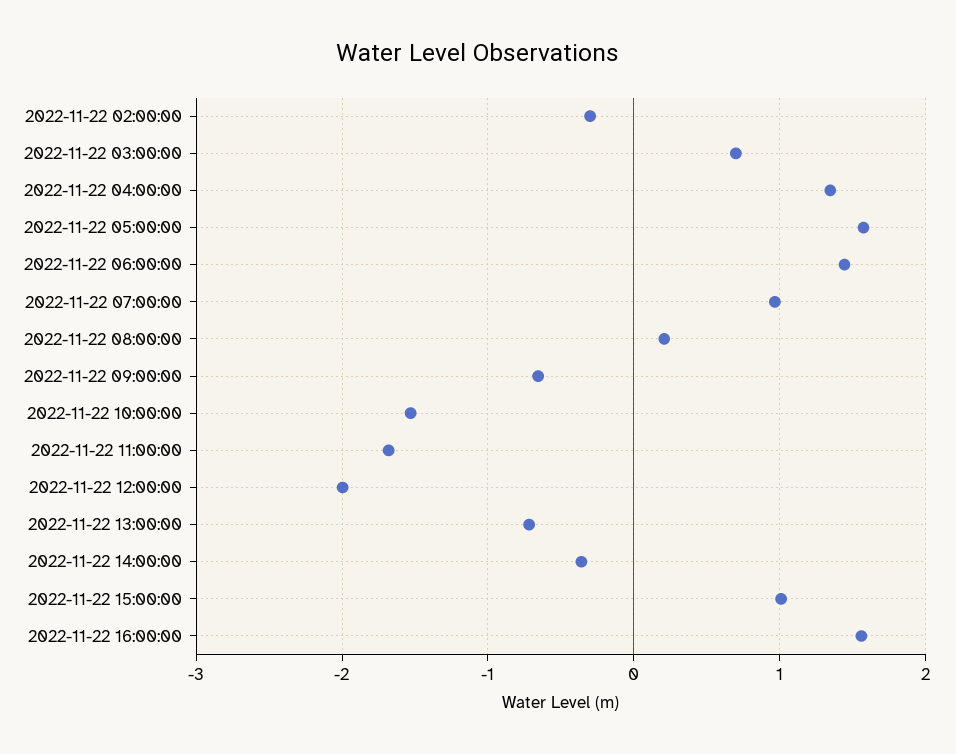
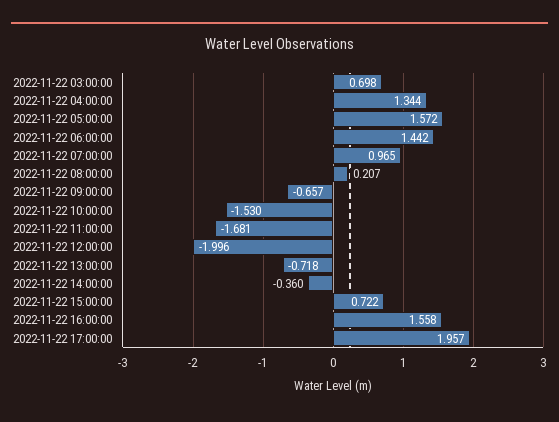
2022-11-22 02:00:00: -0.3 -> none
2022-11-22 15:00:00: 1 -> 0.722
2022-11-22 17:00:00: none -> 1.957

